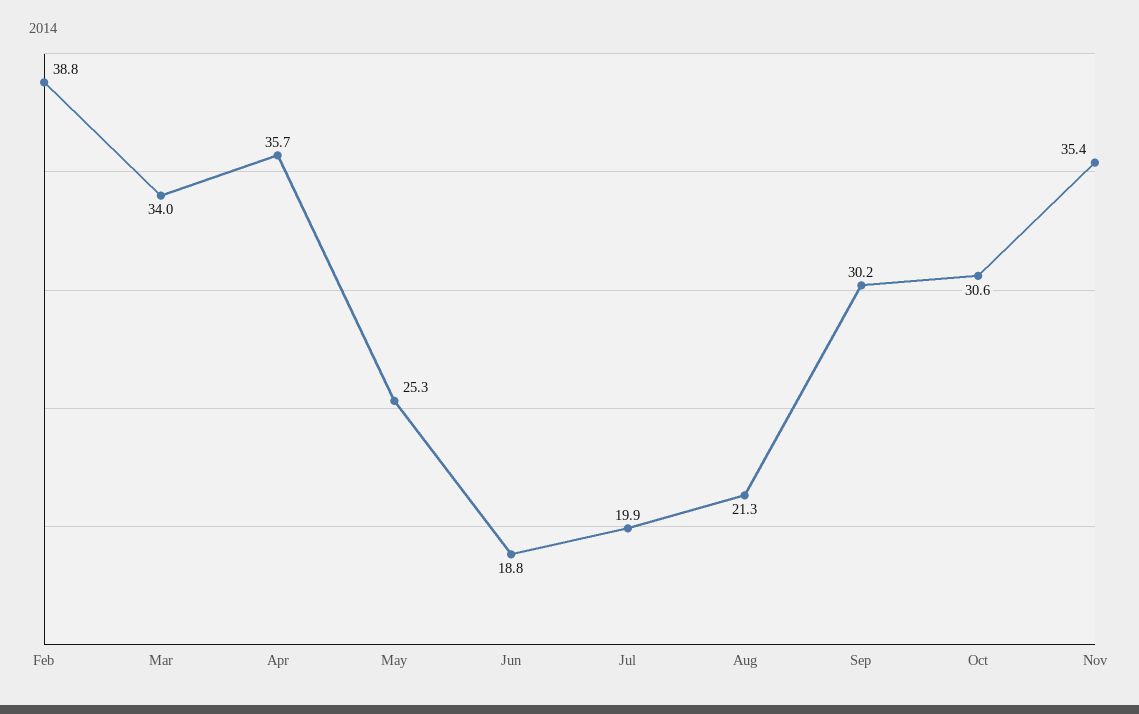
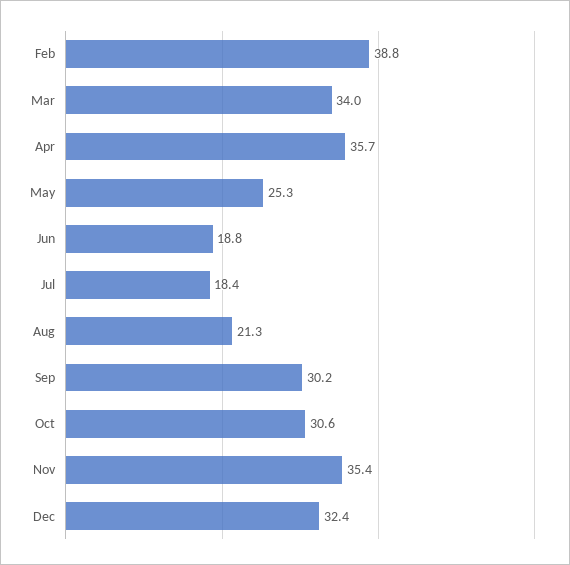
Jul: 19.9 -> 18.4
Dec: none -> 32.4

